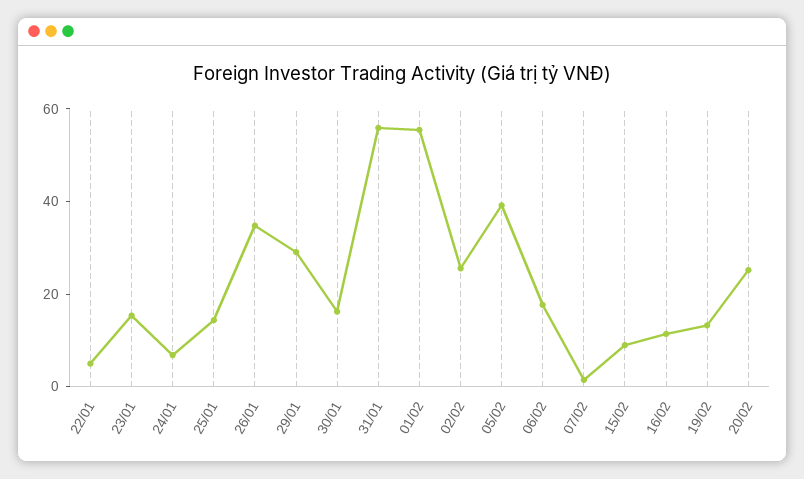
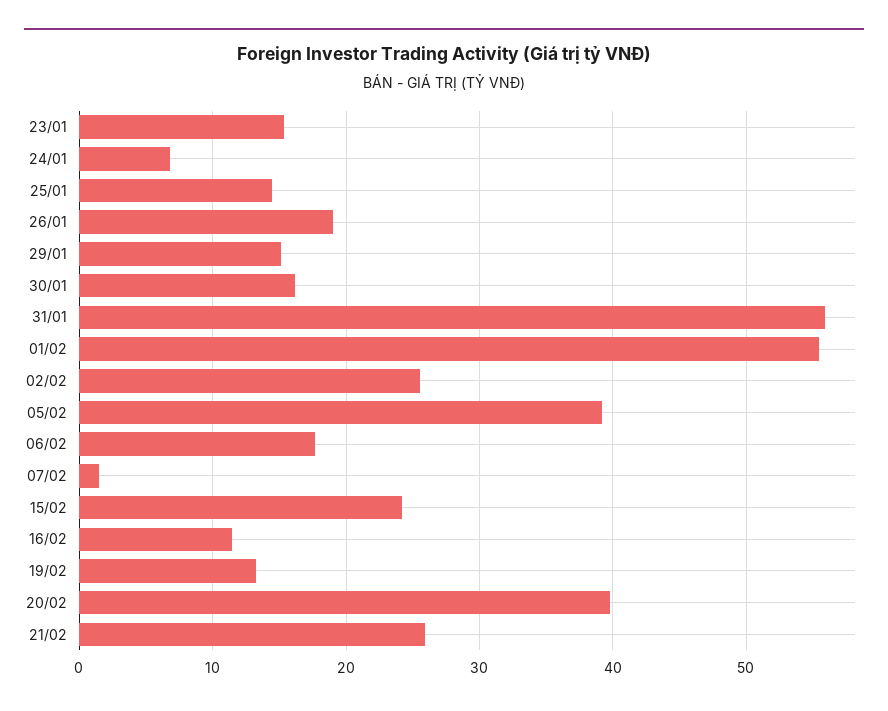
22/01: 5 -> none
26/01: 35 -> 19
29/01: 30 -> 15
15/02: 10 -> 24
20/02: 25 -> 40
21/02: none -> 26

